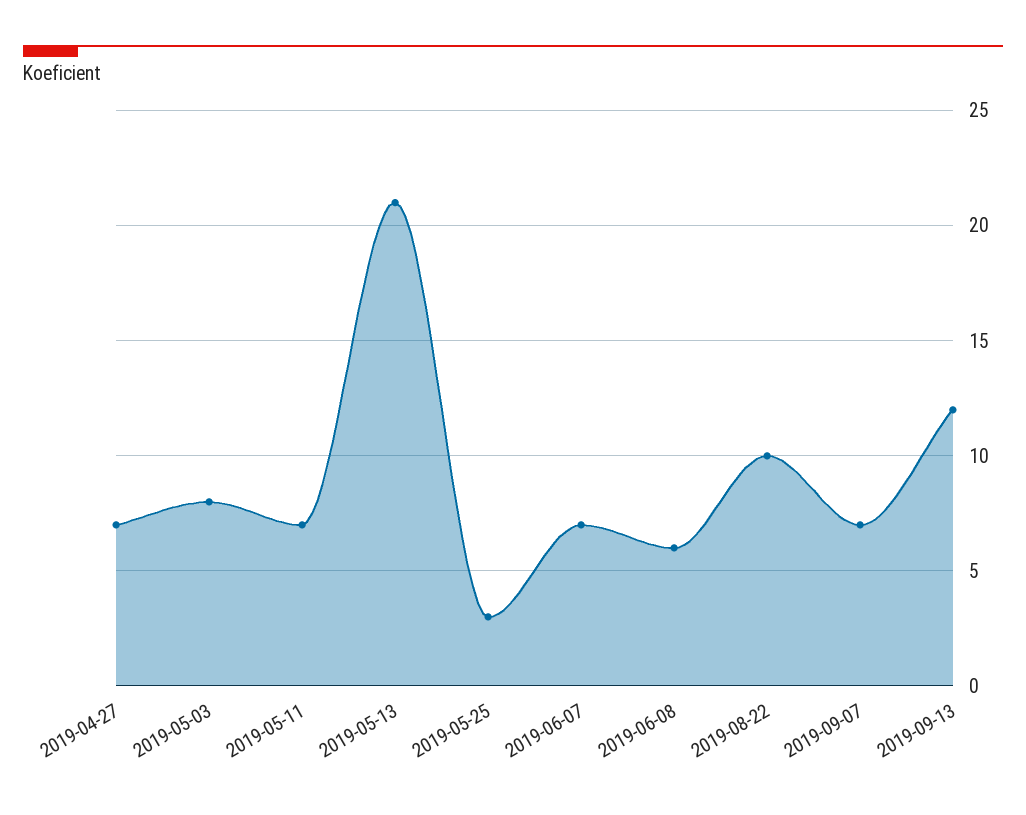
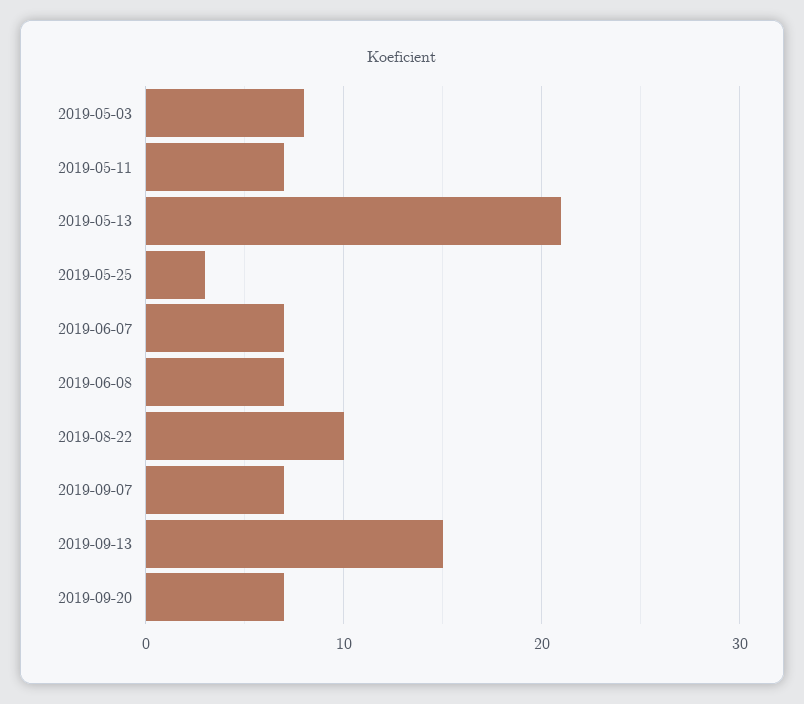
2019-04-27: 7 -> none
2019-06-08: 6 -> 7
2019-09-13: 12 -> 15
2019-09-20: none -> 7

